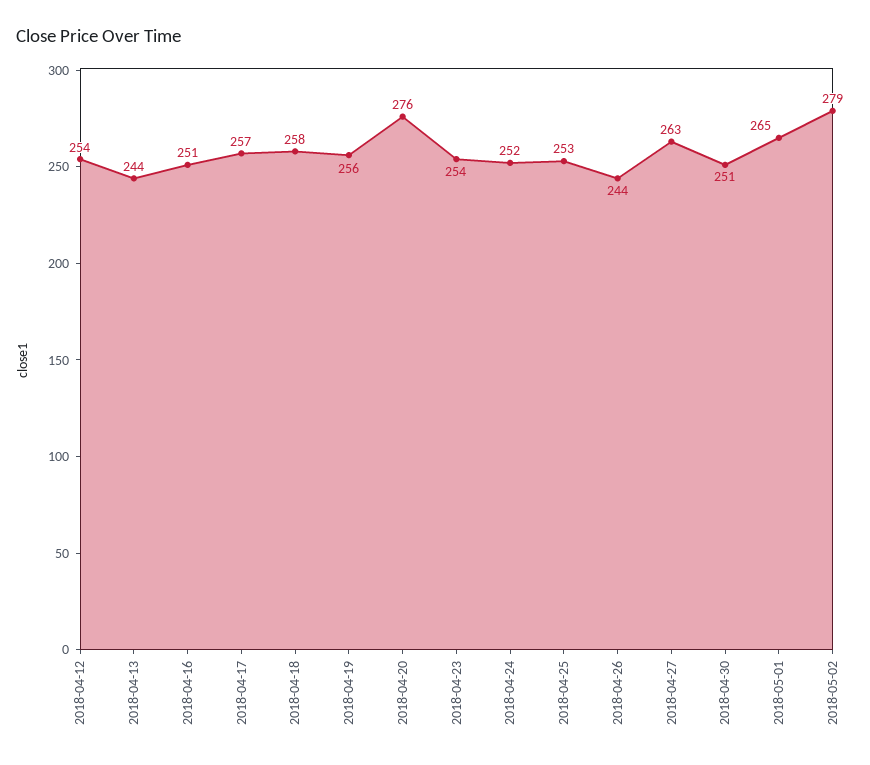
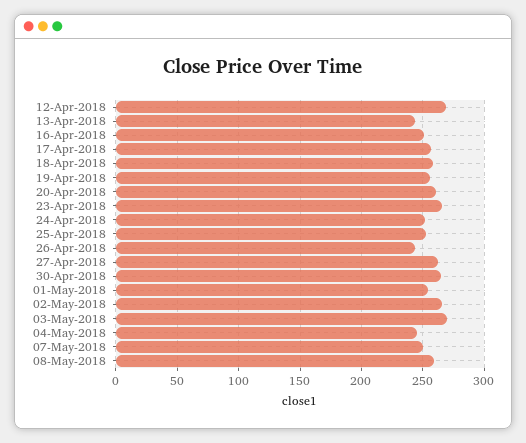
2018-04-12: 254 -> 270
2018-04-20: 276 -> 260
2018-04-23: 254 -> 265
2018-04-30: 251 -> 265
2018-05-01: 265 -> 255
2018-05-02: 279 -> 265
03-May-2018: none -> 270
04-May-2018: none -> 245
07-May-2018: none -> 250
08-May-2018: none -> 260

